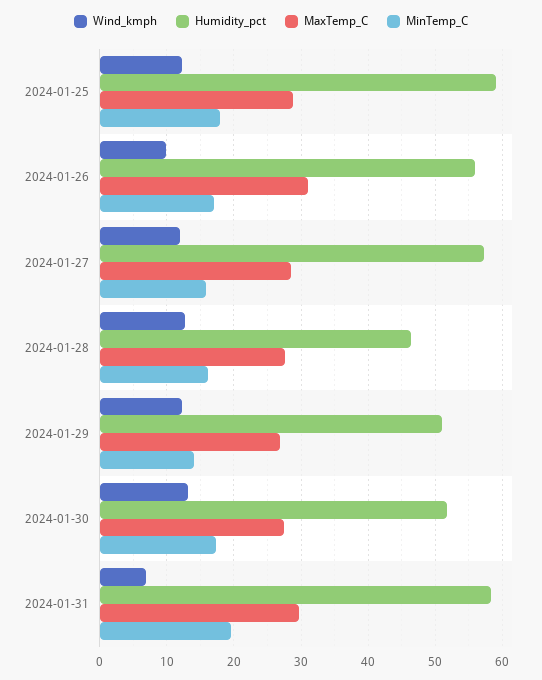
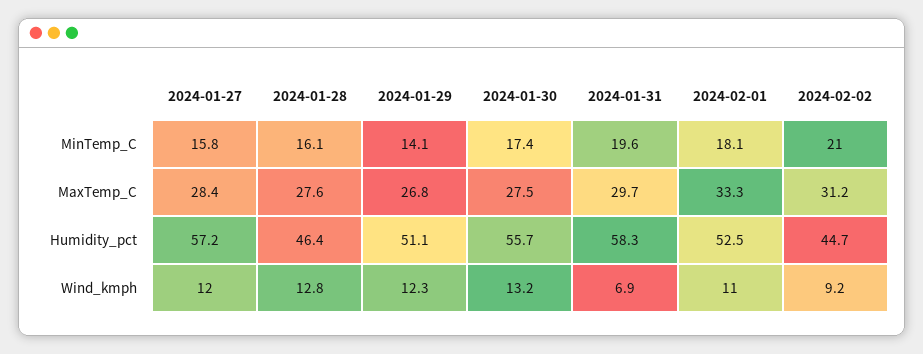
Wind_kmph, 2024-01-25: 12 -> none
Humidity_pct, 2024-01-25: 59 -> none
MaxTemp_C, 2024-01-25: 29 -> none
MinTemp_C, 2024-01-25: 18 -> none
Wind_kmph, 2024-01-26: 10 -> none
Humidity_pct, 2024-01-26: 56 -> none
MaxTemp_C, 2024-01-26: 31 -> none
MinTemp_C, 2024-01-26: 17 -> none
Humidity_pct, 2024-01-30: 52 -> 55.7
MinTemp_C, 2024-02-01: none -> 18.1
MinTemp_C, 2024-02-02: none -> 21
MaxTemp_C, 2024-02-01: none -> 33.3
MaxTemp_C, 2024-02-02: none -> 31.2
Humidity_pct, 2024-02-01: none -> 52.5
Humidity_pct, 2024-02-02: none -> 44.7
Wind_kmph, 2024-02-01: none -> 11
Wind_kmph, 2024-02-02: none -> 9.2

